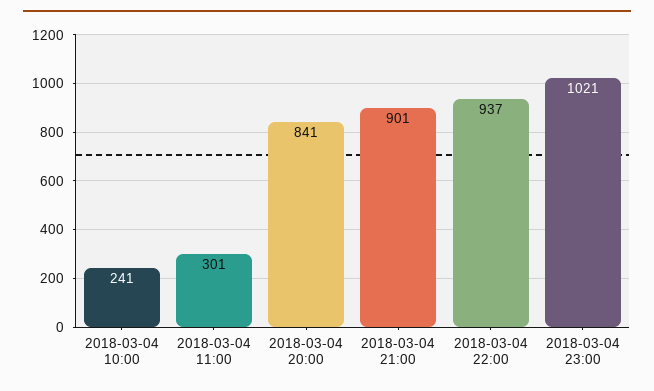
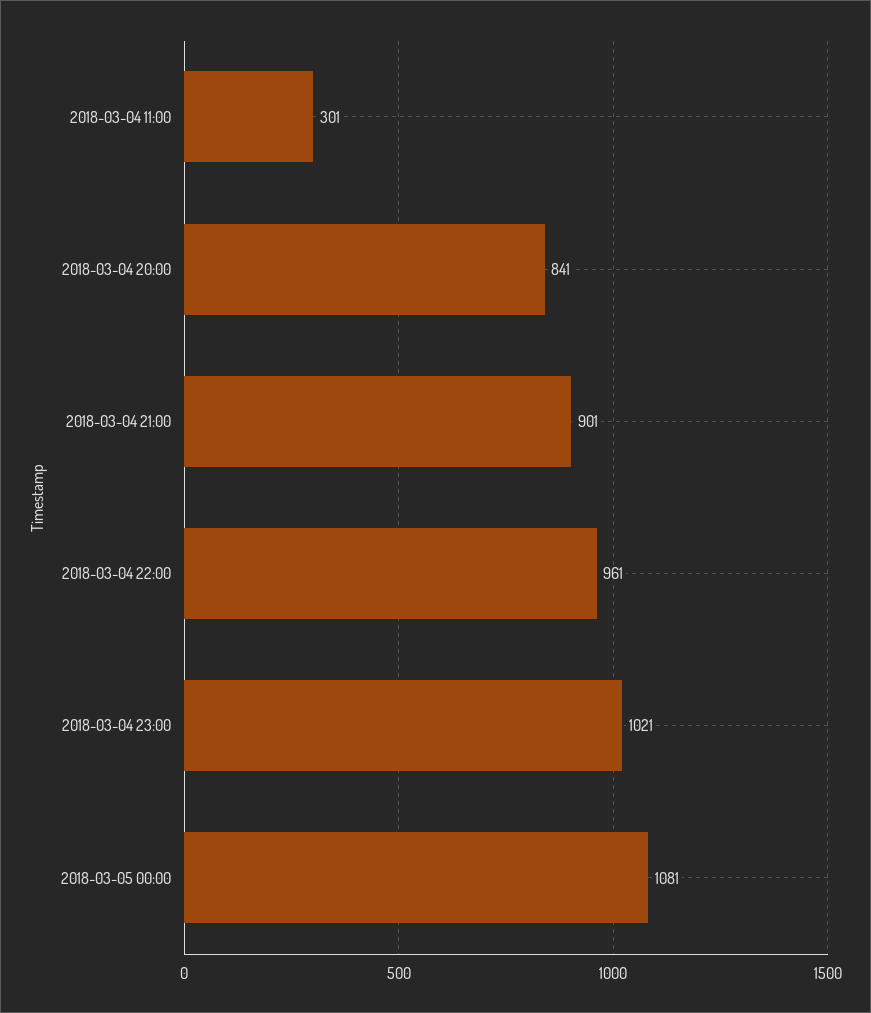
2018-03-04 10:00: 241 -> none
2018-03-04 22:00: 937 -> 961
2018-03-05 00:00: none -> 1081

